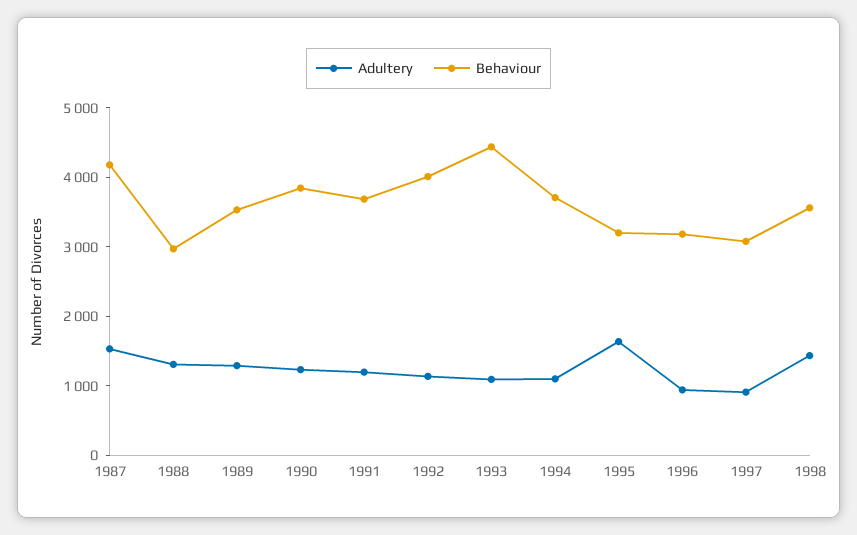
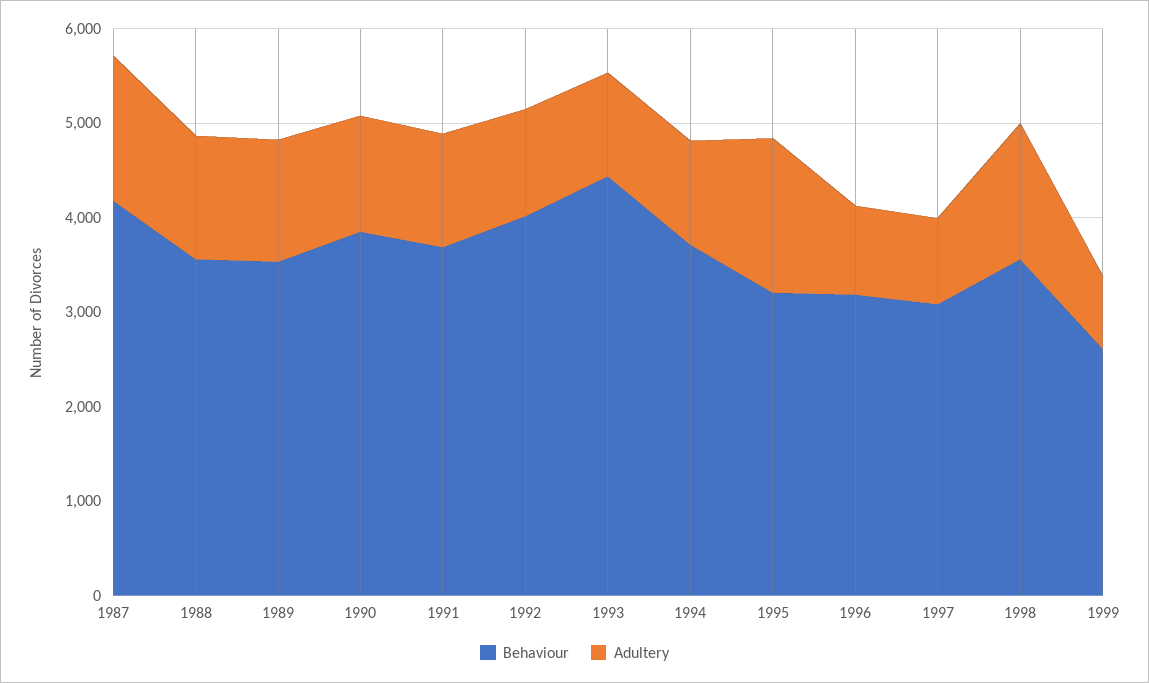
Behaviour, 1988: 3000 -> 3600
Behaviour, 1999: none -> 2600
Adultery, 1999: none -> 800

